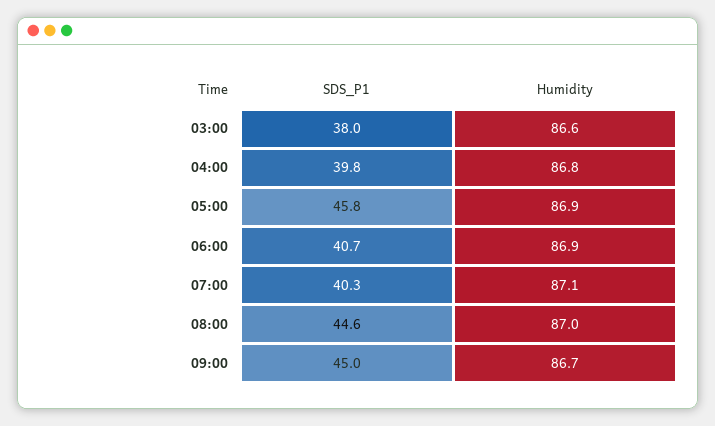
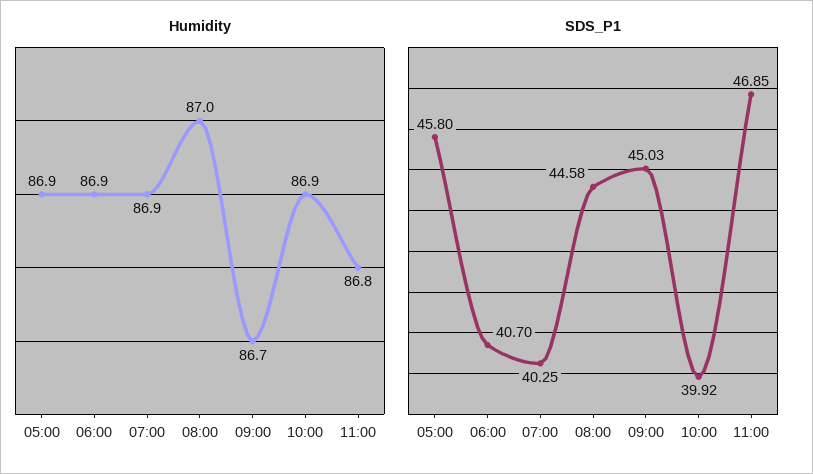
SDS_P1, 03:00: 38 -> none
Humidity, 03:00: 86.6 -> none
SDS_P1, 04:00: 39.8 -> none
Humidity, 04:00: 86.8 -> none
Humidity, 07:00: 87.1 -> 86.9
Humidity, 10:00: none -> 86.9
Humidity, 11:00: none -> 86.8
SDS_P1, 10:00: none -> 39.92
SDS_P1, 11:00: none -> 46.85

